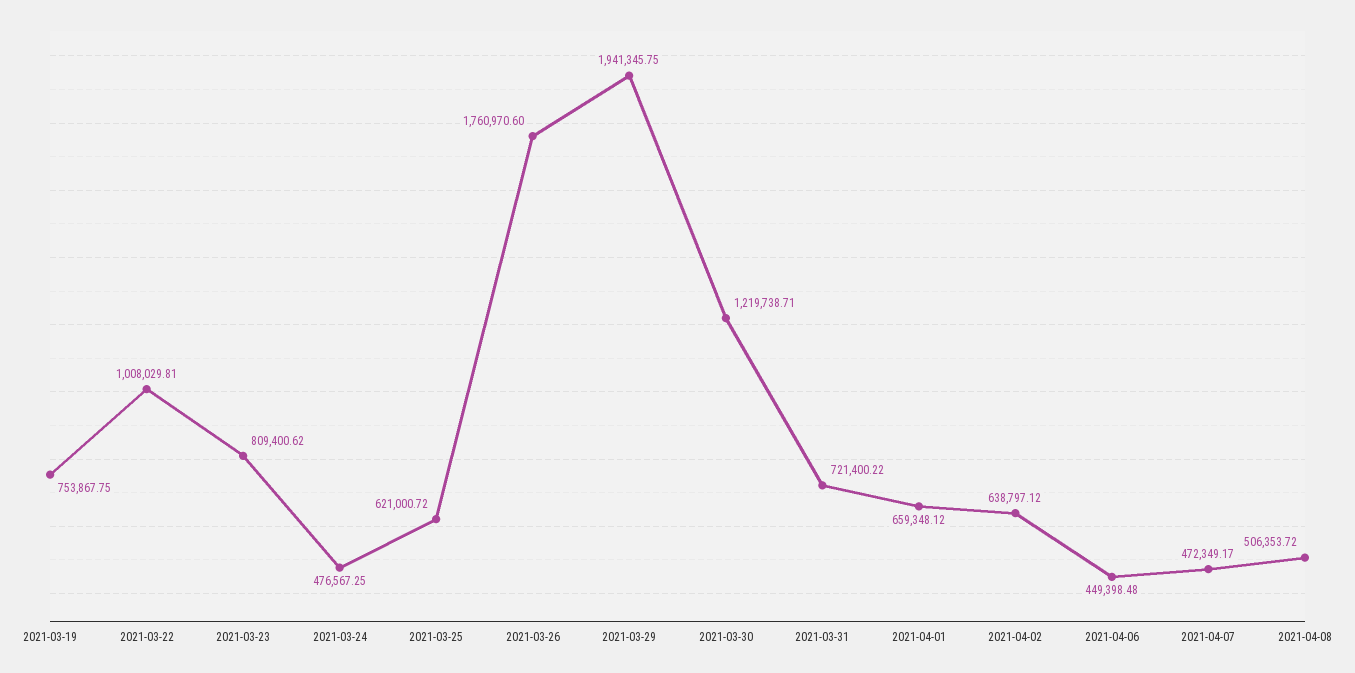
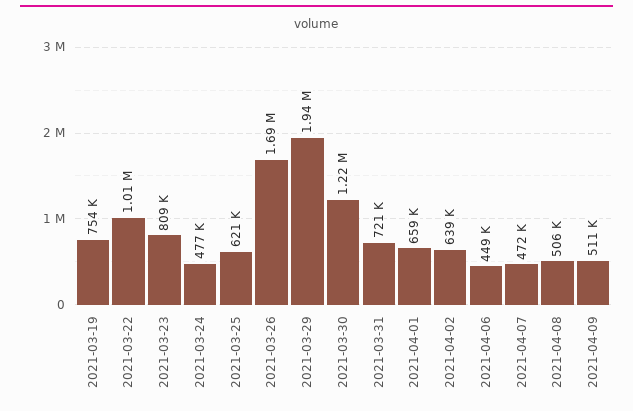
2021-03-26: 1760970.6 -> 1690000
2021-04-09: none -> 511000

